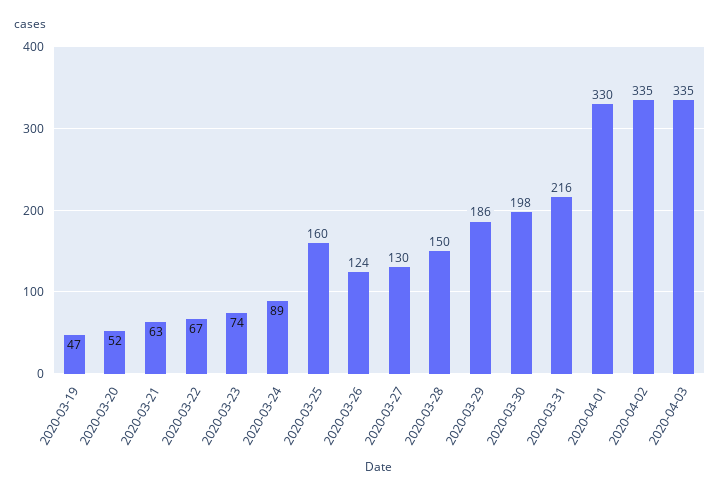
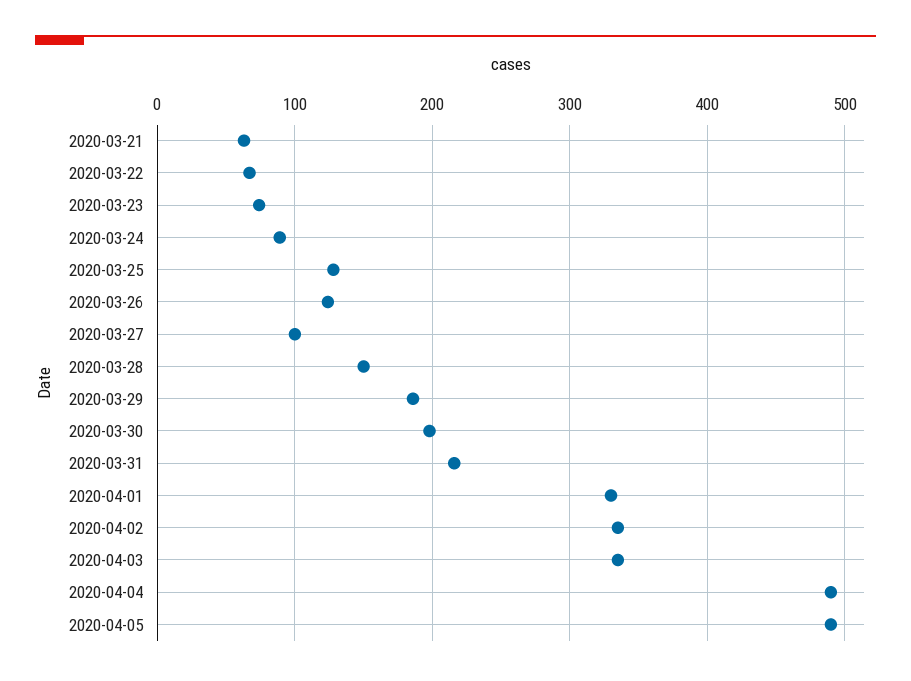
2020-03-19: 47 -> none
2020-03-20: 52 -> none
2020-03-25: 160 -> 130
2020-03-27: 130 -> 100
2020-04-04: none -> 490
2020-04-05: none -> 490

